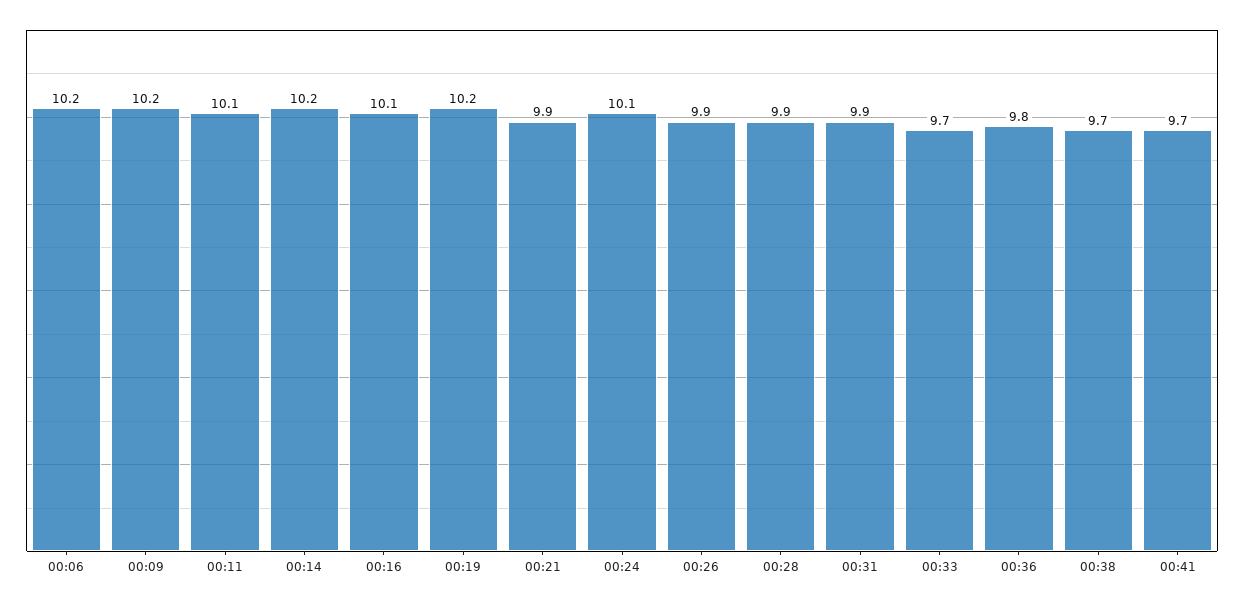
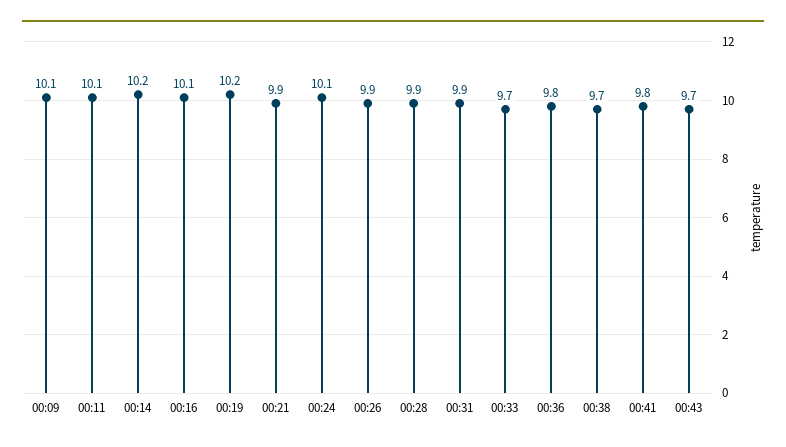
00:06: 10.2 -> none
00:09: 10.2 -> 10.1
00:41: 9.7 -> 9.8
00:43: none -> 9.7

